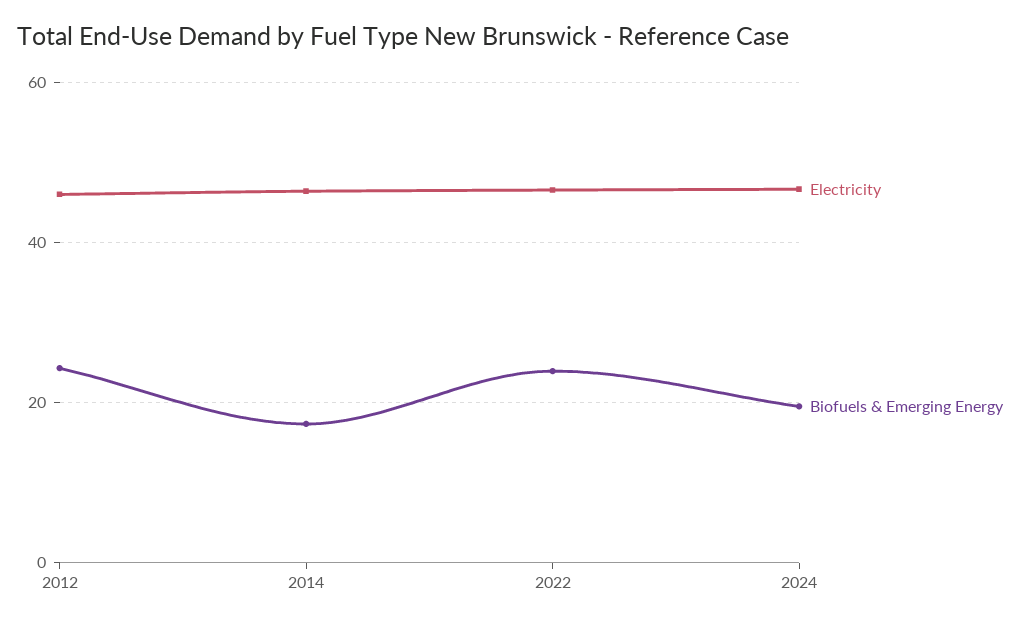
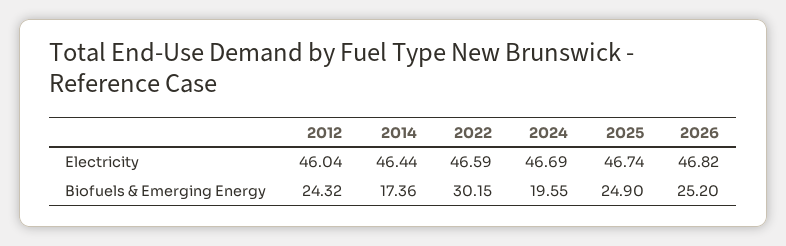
Biofuels & Emerging Energy, 2022: 24 -> 30.15
Electricity, 2025: none -> 46.74
Electricity, 2026: none -> 46.82
Biofuels & Emerging Energy, 2025: none -> 24.9
Biofuels & Emerging Energy, 2026: none -> 25.2

